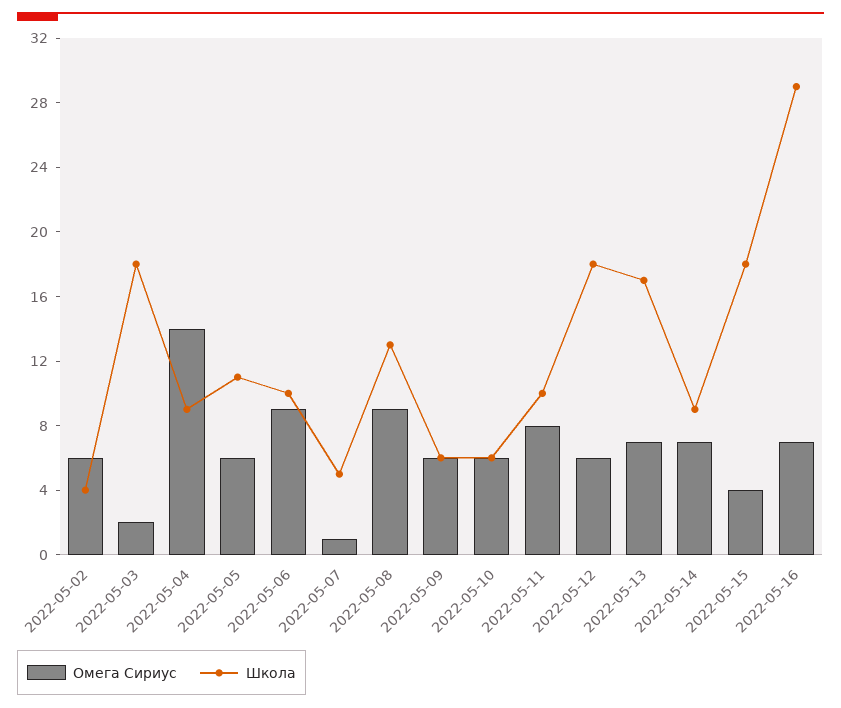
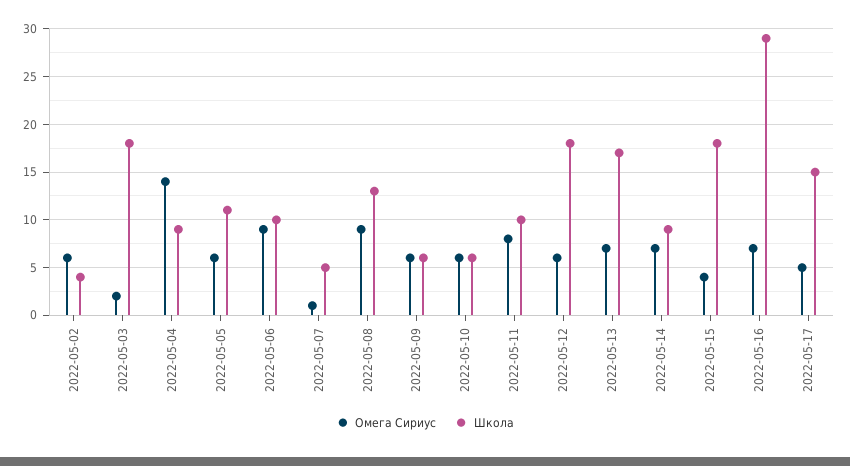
Омега Сириус, 2022-05-17: none -> 5
Школа, 2022-05-17: none -> 15

